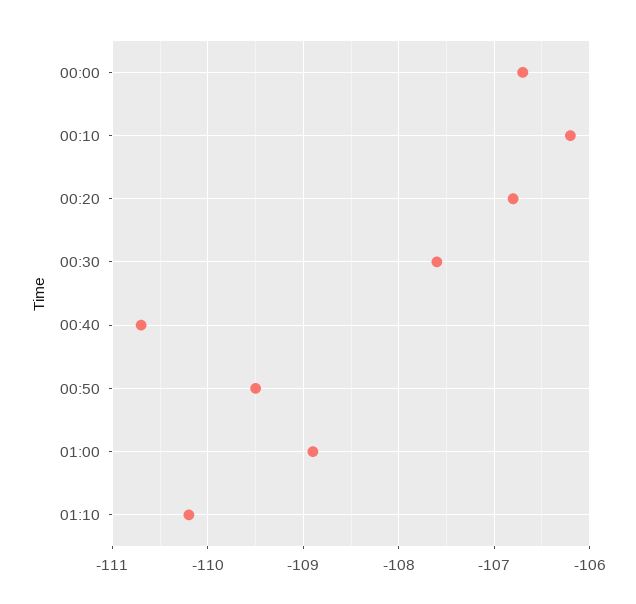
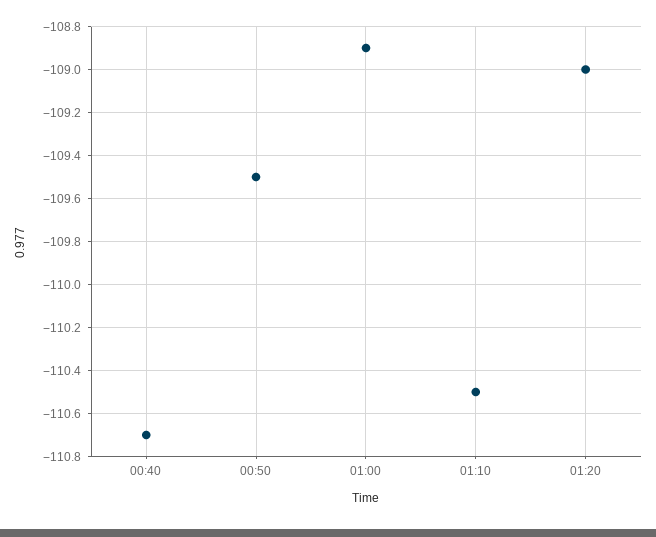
00:00: -106.7 -> none
00:10: -106.2 -> none
00:20: -106.8 -> none
00:30: -107.6 -> none
01:10: -110.2 -> -110.5
01:20: none -> -109

